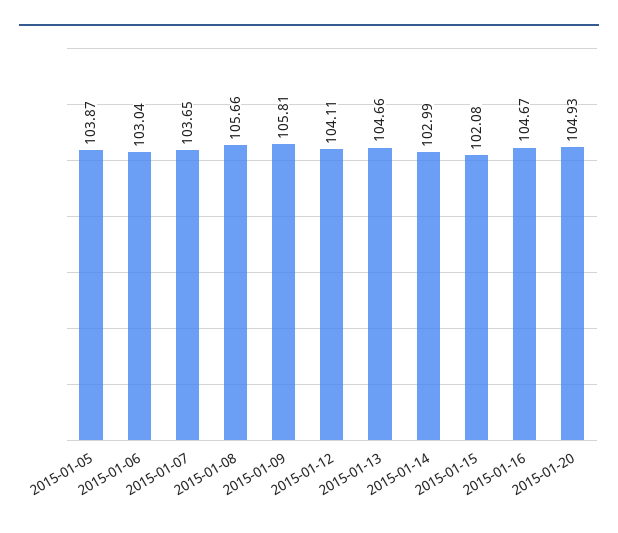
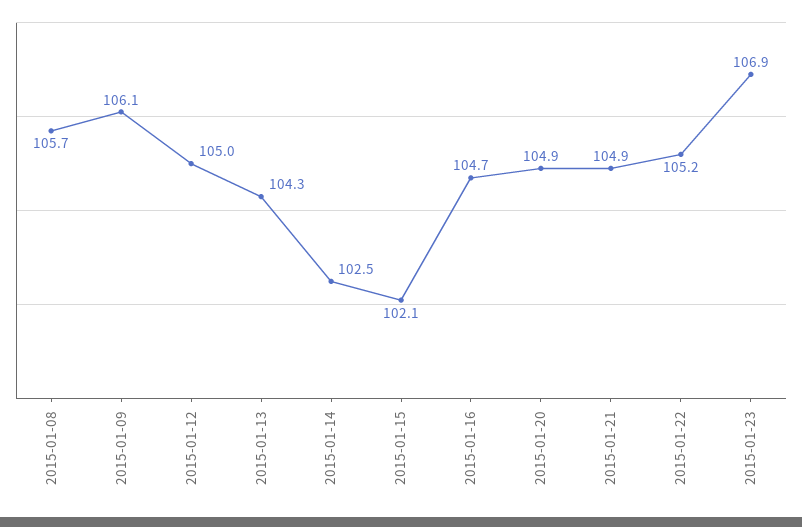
2015-01-05: 103.87 -> none
2015-01-06: 103.04 -> none
2015-01-07: 103.65 -> none
2015-01-09: 105.81 -> 106.1
2015-01-12: 104.11 -> 105
2015-01-13: 104.66 -> 104.3
2015-01-14: 102.99 -> 102.5
2015-01-21: none -> 104.9
2015-01-22: none -> 105.2
2015-01-23: none -> 106.9

